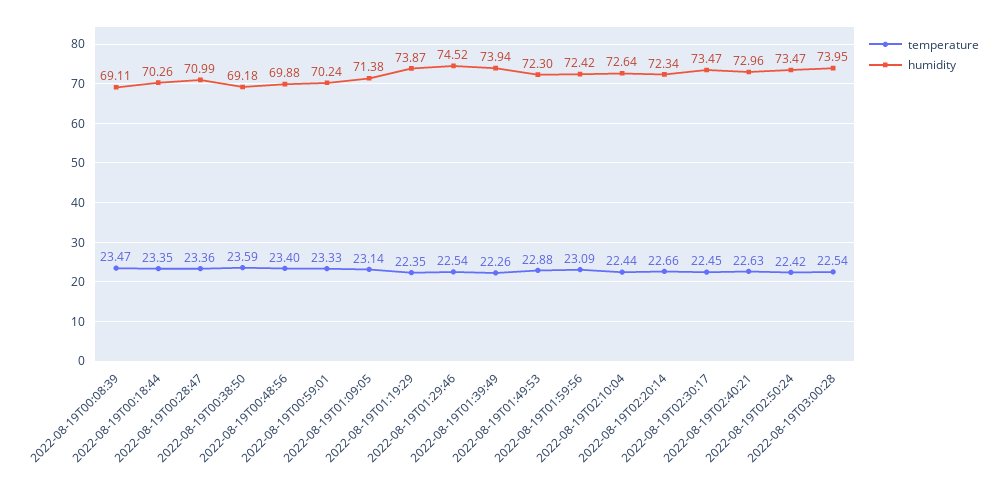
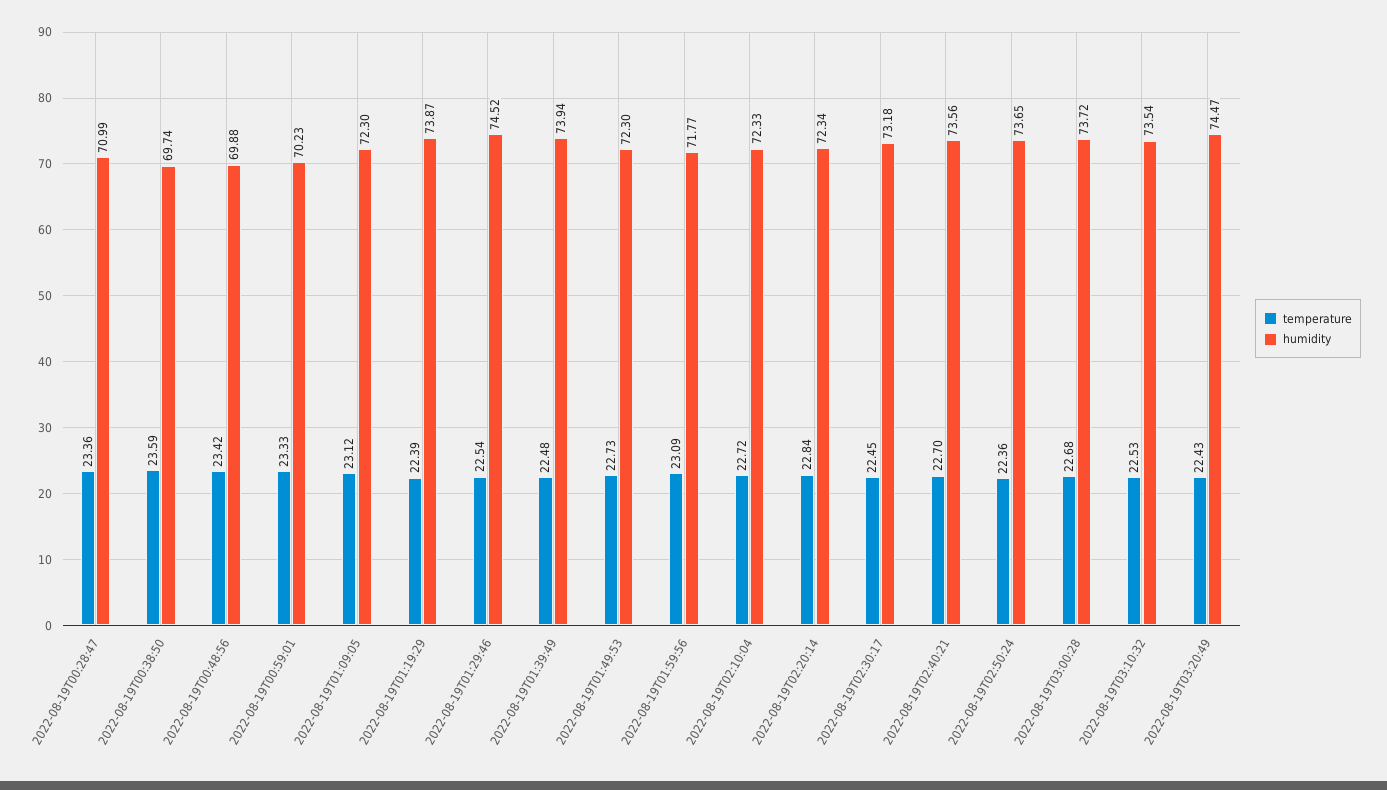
temperature, 2022-08-19T00:08:39: 23.47 -> none
humidity, 2022-08-19T00:08:39: 69.11 -> none
temperature, 2022-08-19T00:18:44: 23.35 -> none
humidity, 2022-08-19T00:18:44: 70.26 -> none
humidity, 2022-08-19T00:38:50: 69.18 -> 69.74
temperature, 2022-08-19T00:48:56: 23.4 -> 23.42
humidity, 2022-08-19T00:59:01: 70.24 -> 70.23
temperature, 2022-08-19T01:09:05: 23.14 -> 23.12
humidity, 2022-08-19T01:09:05: 71.38 -> 72.3
temperature, 2022-08-19T01:19:29: 22.35 -> 22.39
temperature, 2022-08-19T01:39:49: 22.26 -> 22.48
temperature, 2022-08-19T01:49:53: 22.88 -> 22.73
humidity, 2022-08-19T01:59:56: 72.42 -> 71.77
temperature, 2022-08-19T02:10:04: 22.44 -> 22.72
humidity, 2022-08-19T02:10:04: 72.64 -> 72.33
temperature, 2022-08-19T02:20:14: 22.66 -> 22.84
humidity, 2022-08-19T02:30:17: 73.47 -> 73.18
temperature, 2022-08-19T02:40:21: 22.63 -> 22.7
humidity, 2022-08-19T02:40:21: 72.96 -> 73.56
temperature, 2022-08-19T02:50:24: 22.42 -> 22.36
humidity, 2022-08-19T02:50:24: 73.47 -> 73.65
temperature, 2022-08-19T03:00:28: 22.54 -> 22.68
humidity, 2022-08-19T03:00:28: 73.95 -> 73.72
temperature, 2022-08-19T03:10:32: none -> 22.53
humidity, 2022-08-19T03:10:32: none -> 73.54
temperature, 2022-08-19T03:20:49: none -> 22.43
humidity, 2022-08-19T03:20:49: none -> 74.47

